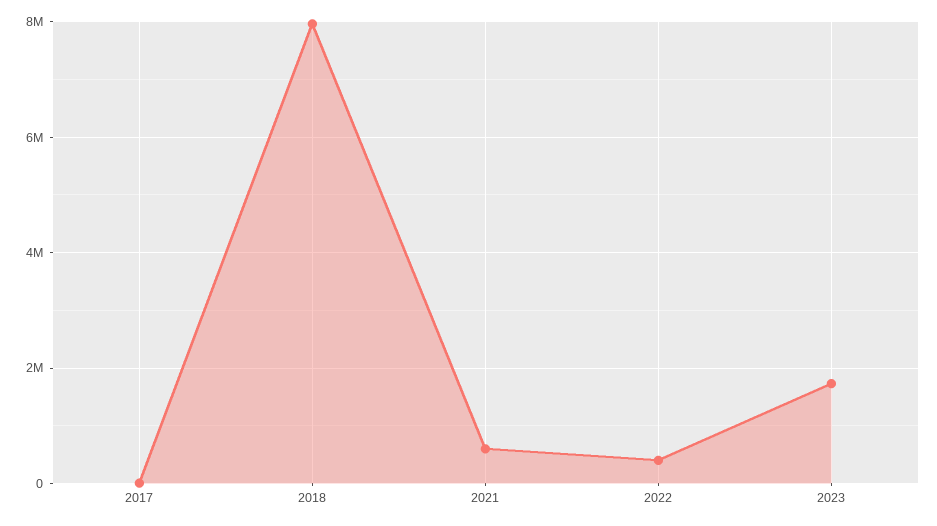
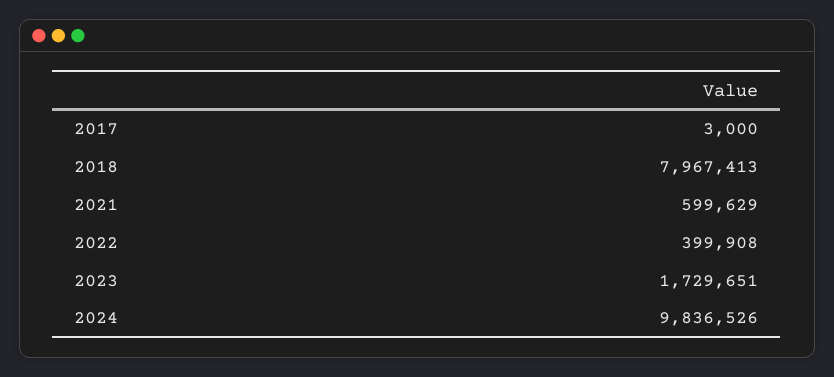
2024: none -> 9836526

